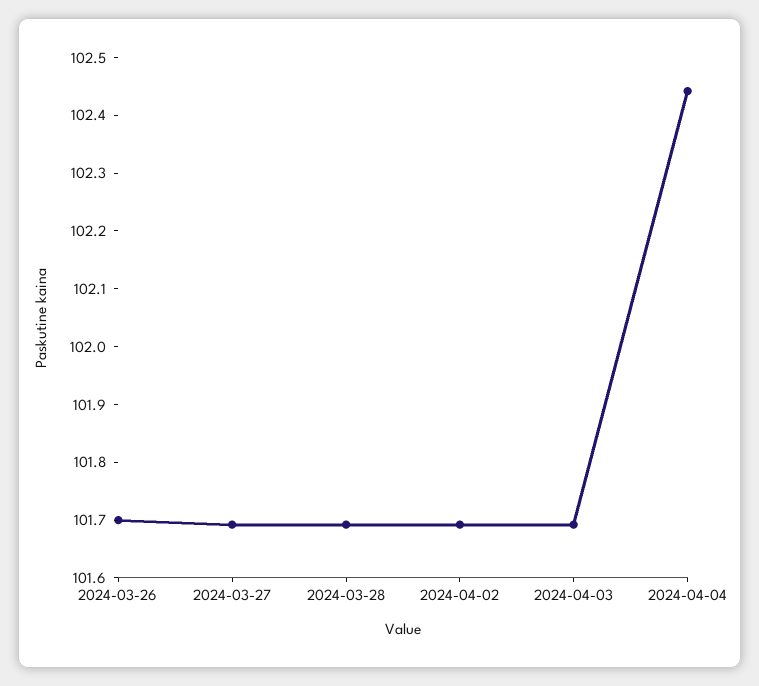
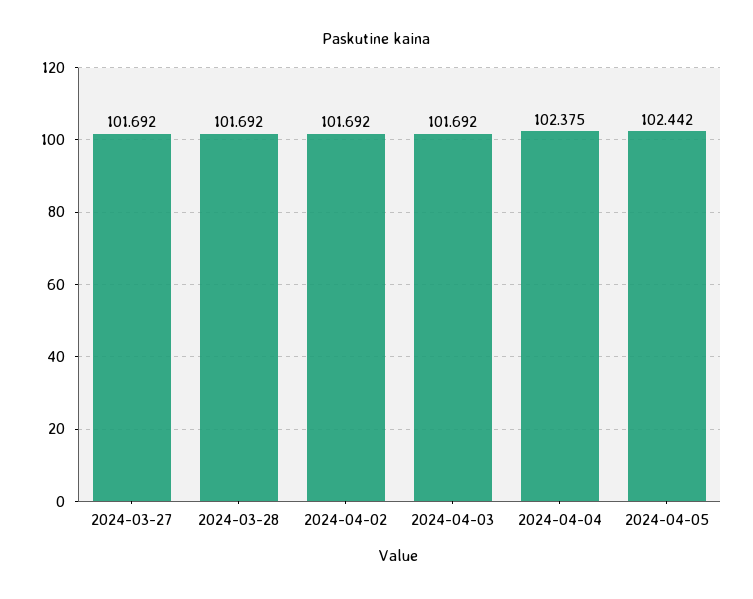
2024-03-26: 101.7 -> none
2024-04-04: 102.44 -> 102.375
2024-04-05: none -> 102.442

